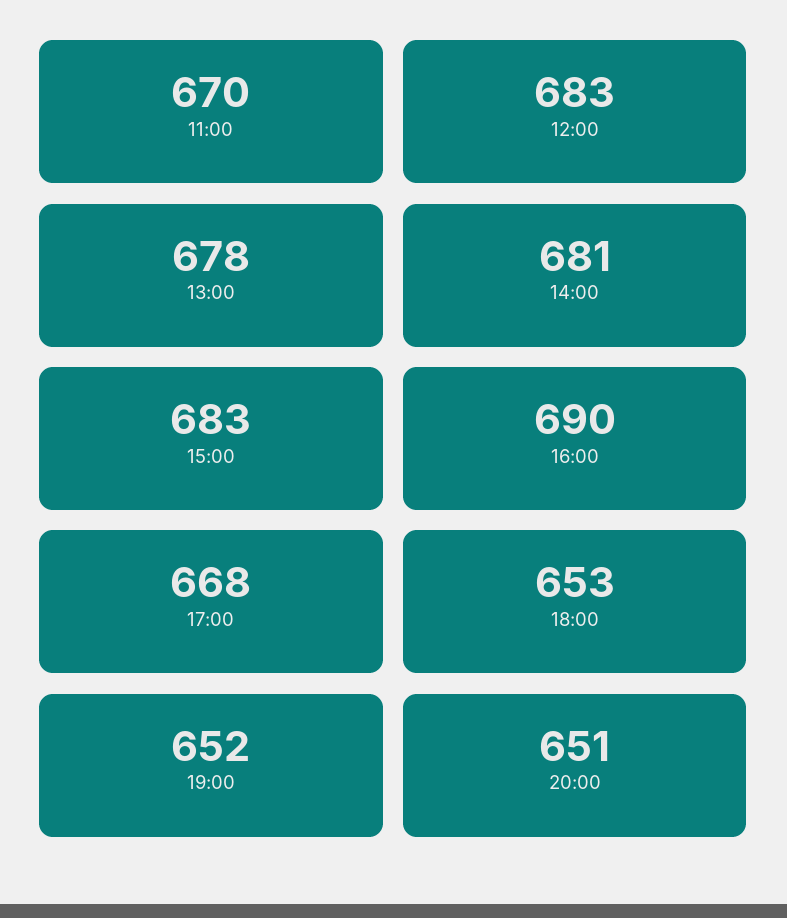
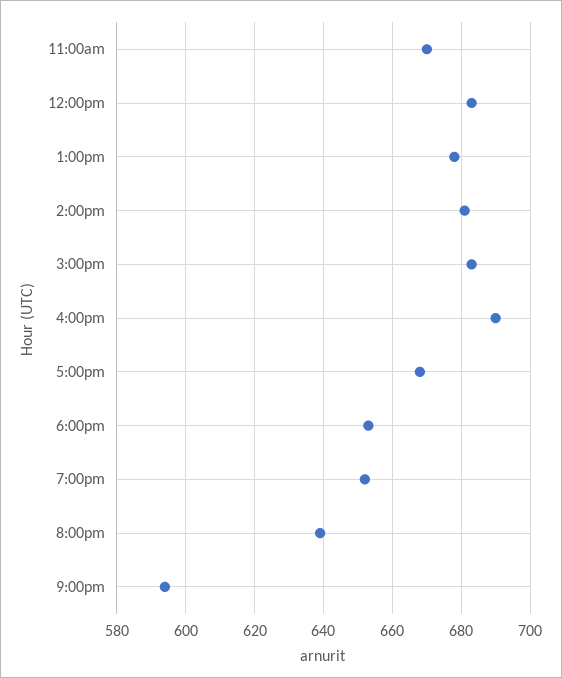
20:00: 651 -> 640
9:00pm: none -> 595

